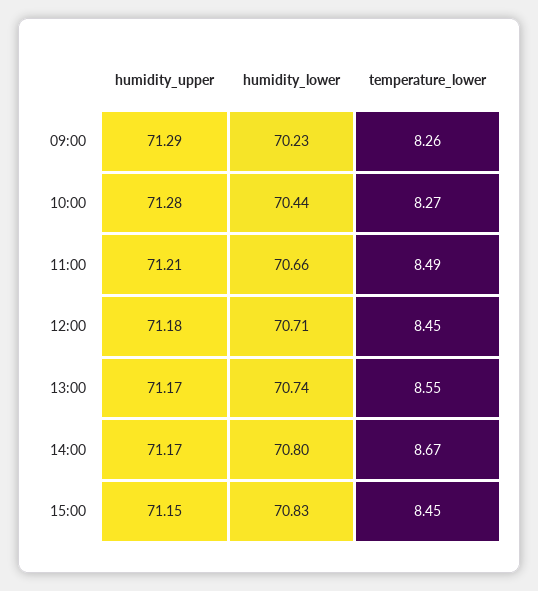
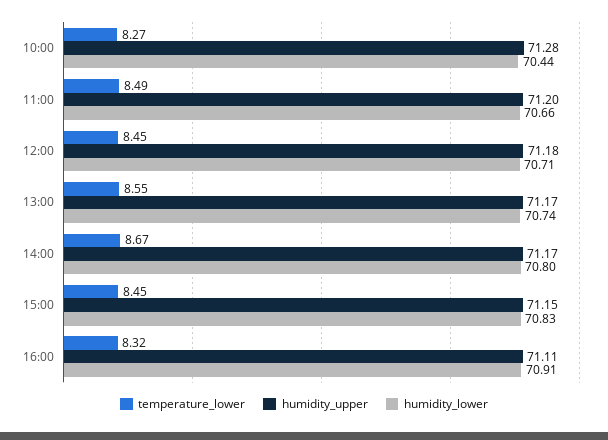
humidity_upper, 09:00: 71.29 -> none
humidity_lower, 09:00: 70.23 -> none
temperature_lower, 09:00: 8.26 -> none
humidity_upper, 11:00: 71.21 -> 71.2
temperature_lower, 16:00: none -> 8.32
humidity_upper, 16:00: none -> 71.11
humidity_lower, 16:00: none -> 70.91

